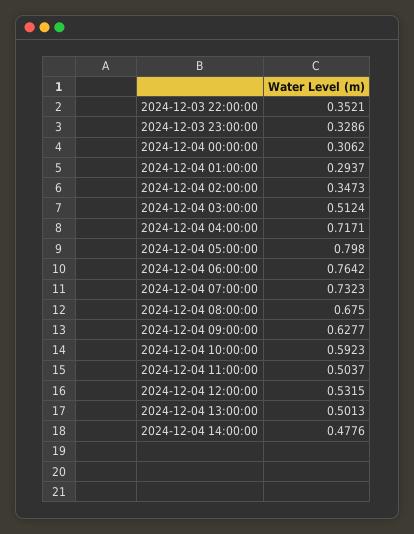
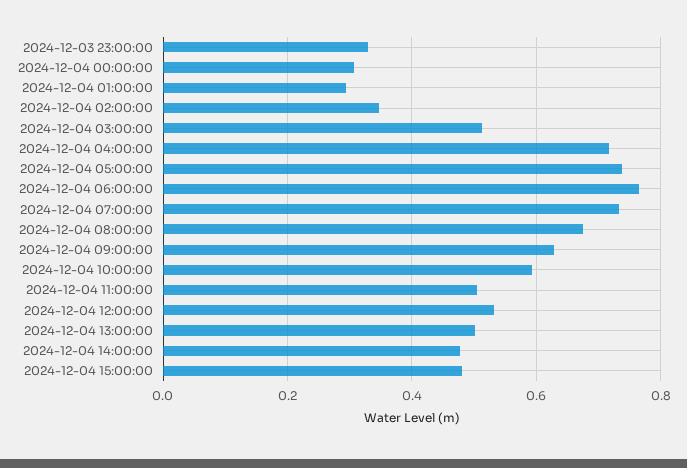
2024-12-03 22:00:00: 0.3521 -> none
2024-12-04 05:00:00: 0.798 -> 0.74
2024-12-04 15:00:00: none -> 0.48

